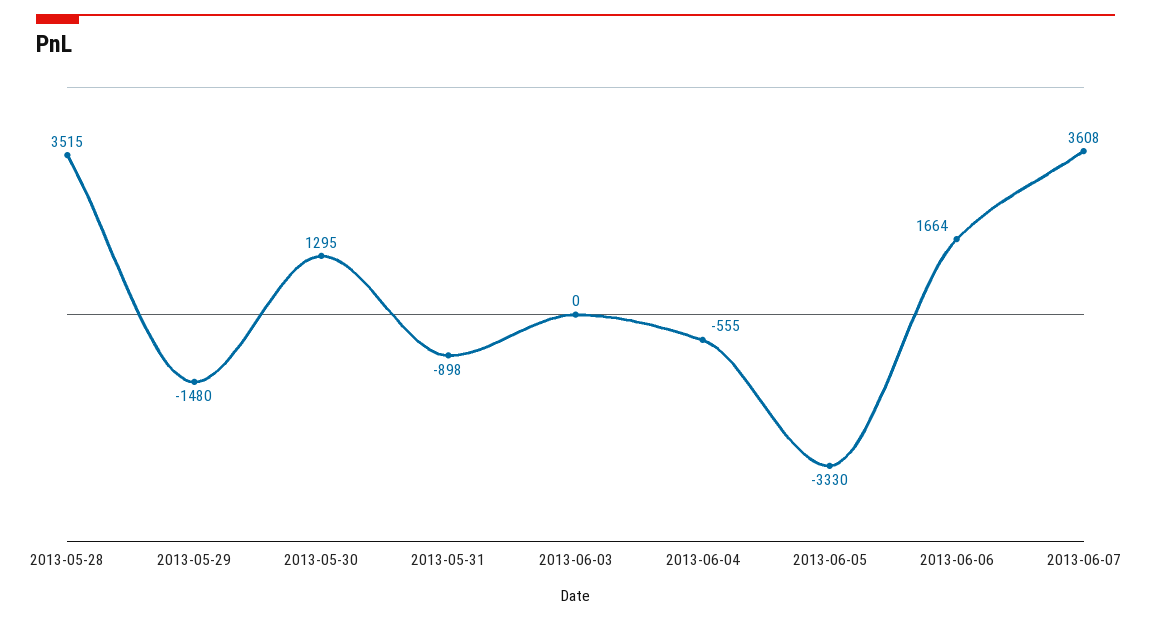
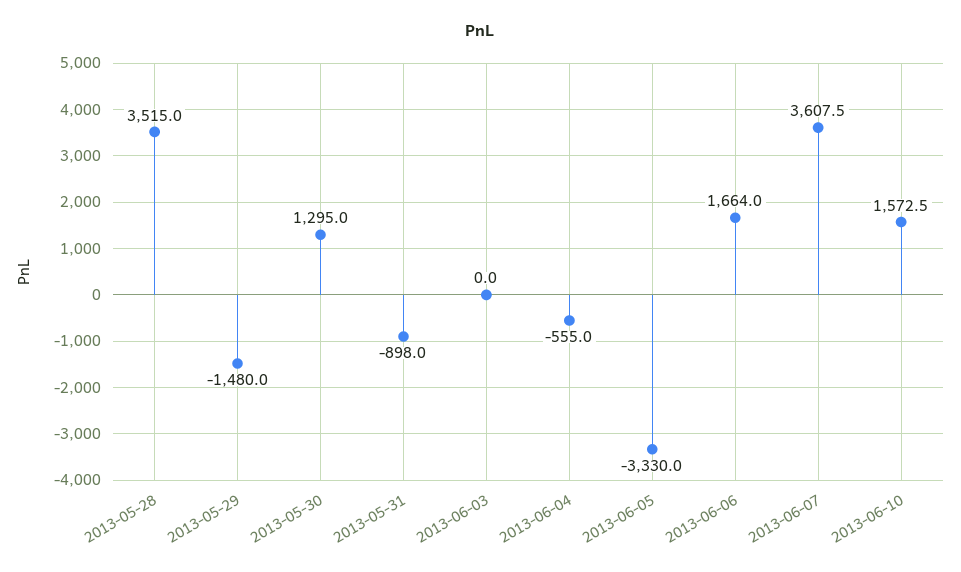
2013-06-10: none -> 1572.5

